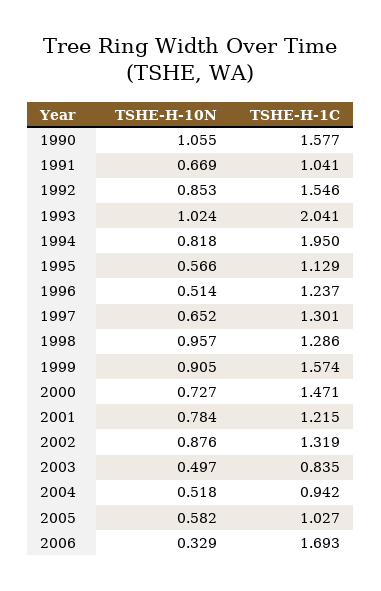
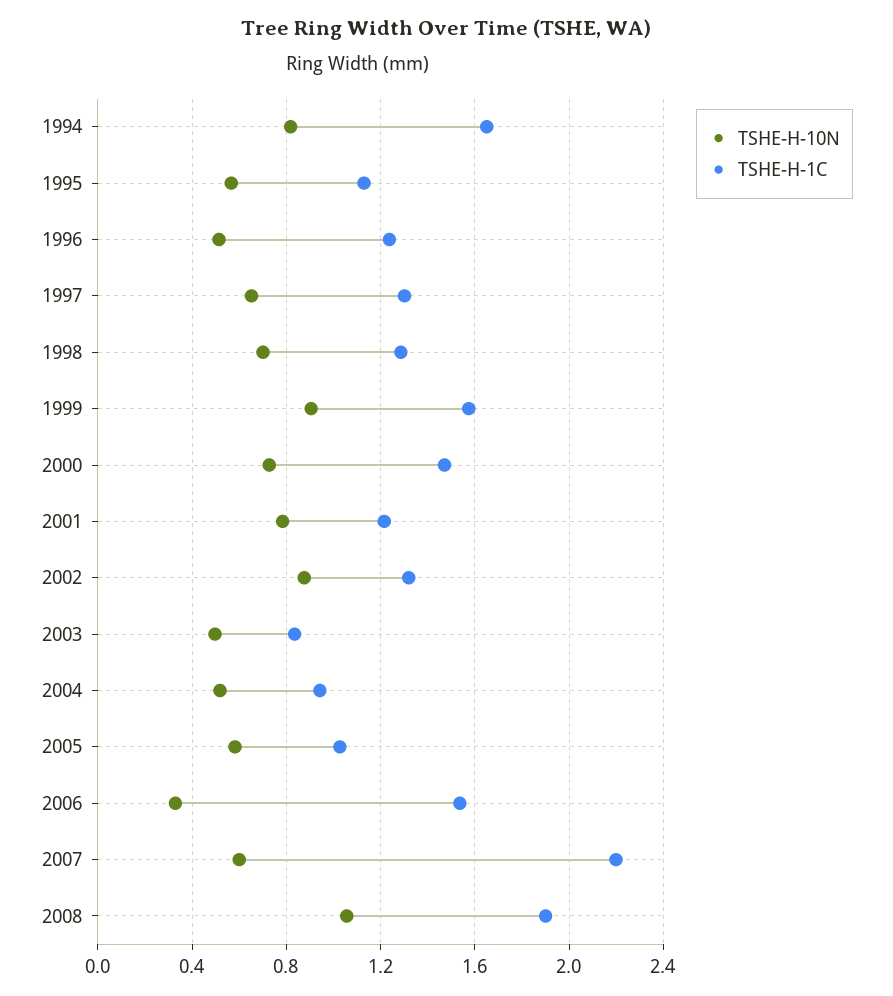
TSHE-H-10N, 1990: 1.055 -> none
TSHE-H-1C, 1990: 1.577 -> none
TSHE-H-10N, 1991: 0.669 -> none
TSHE-H-1C, 1991: 1.041 -> none
TSHE-H-10N, 1992: 0.853 -> none
TSHE-H-1C, 1992: 1.546 -> none
TSHE-H-10N, 1993: 1.024 -> none
TSHE-H-1C, 1993: 2.041 -> none
TSHE-H-1C, 1994: 1.95 -> 1.65
TSHE-H-10N, 1998: 0.957 -> 0.7
TSHE-H-1C, 2006: 1.693 -> 1.55
TSHE-H-10N, 2007: none -> 0.6
TSHE-H-1C, 2007: none -> 2.2
TSHE-H-10N, 2008: none -> 1.05
TSHE-H-1C, 2008: none -> 1.9

